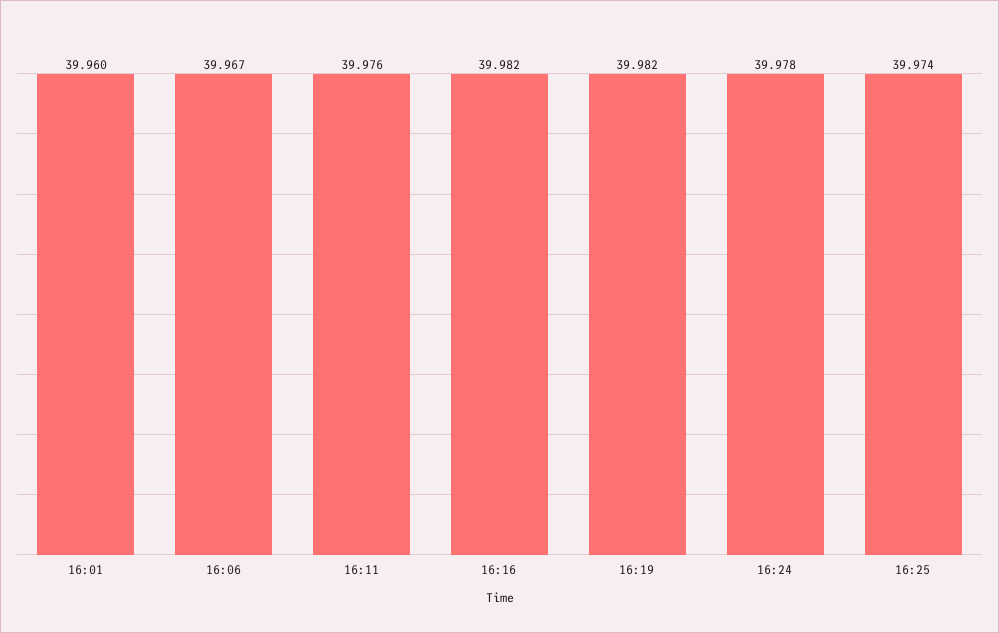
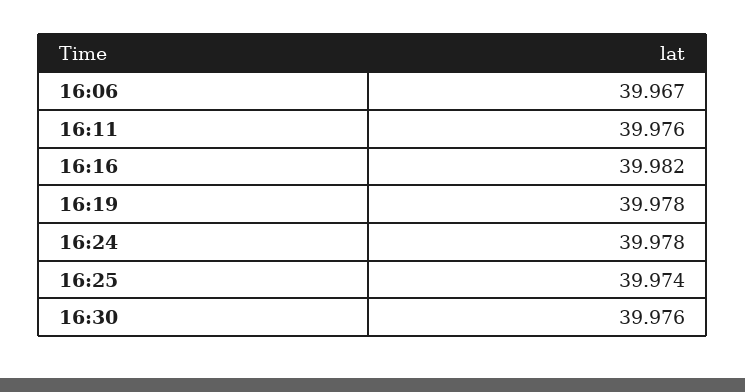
16:01: 39.96 -> none
16:19: 39.982 -> 39.978
16:30: none -> 39.976

